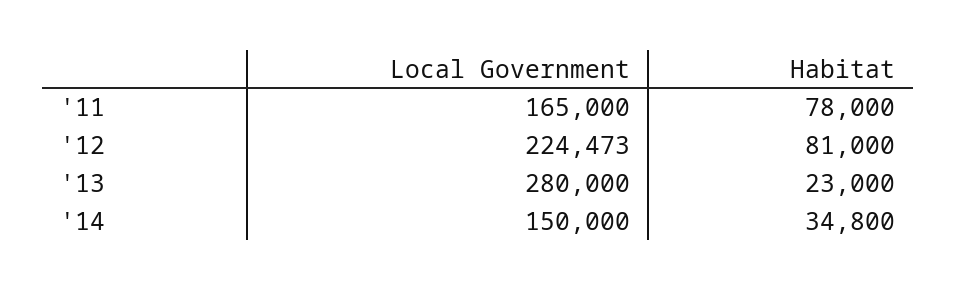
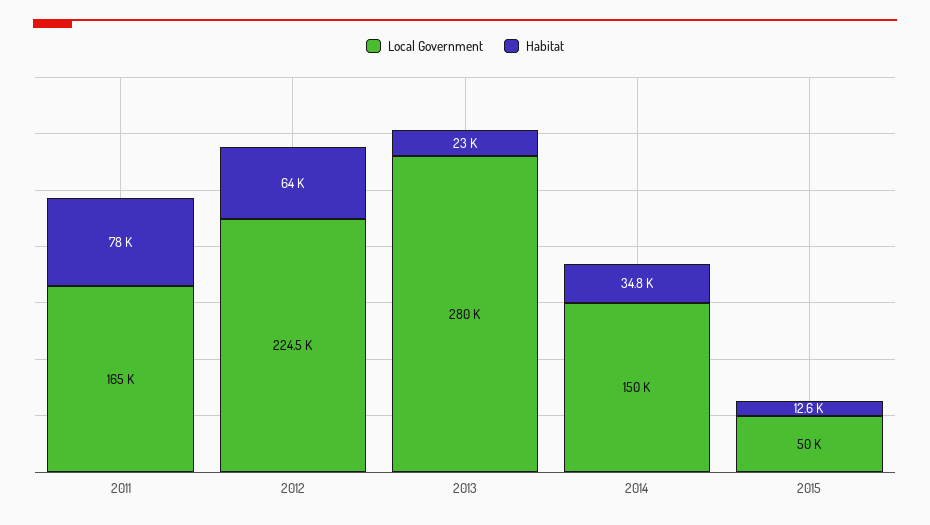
Habitat, '12: 81000 -> 64000
Local Government, 2015: none -> 50000
Habitat, 2015: none -> 12600

